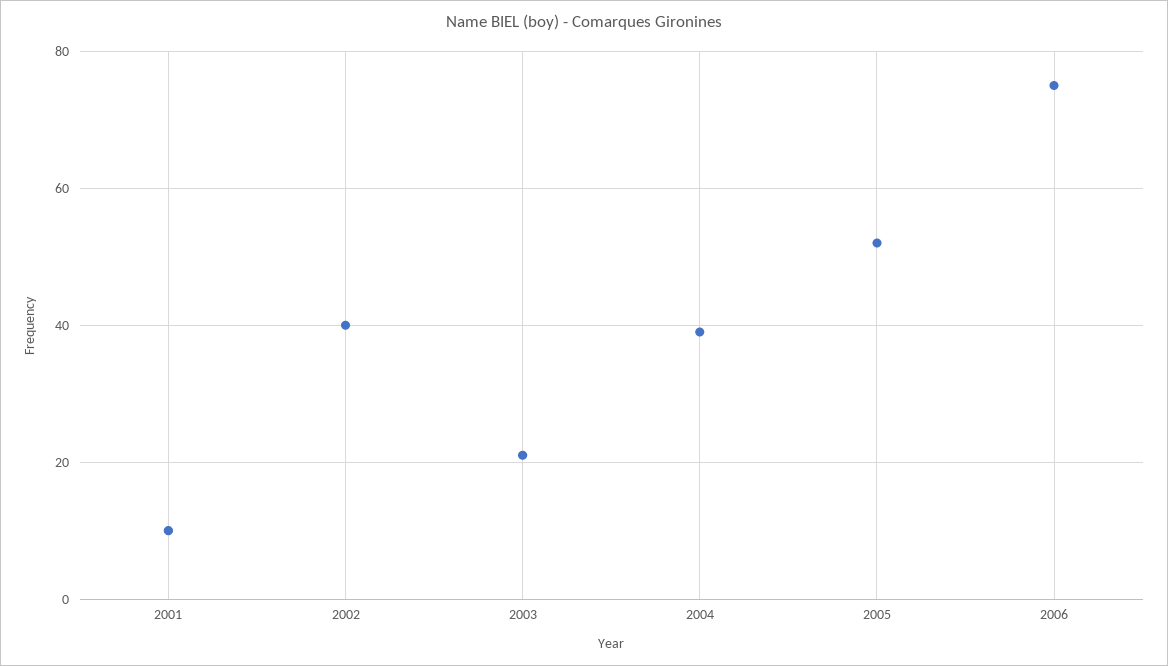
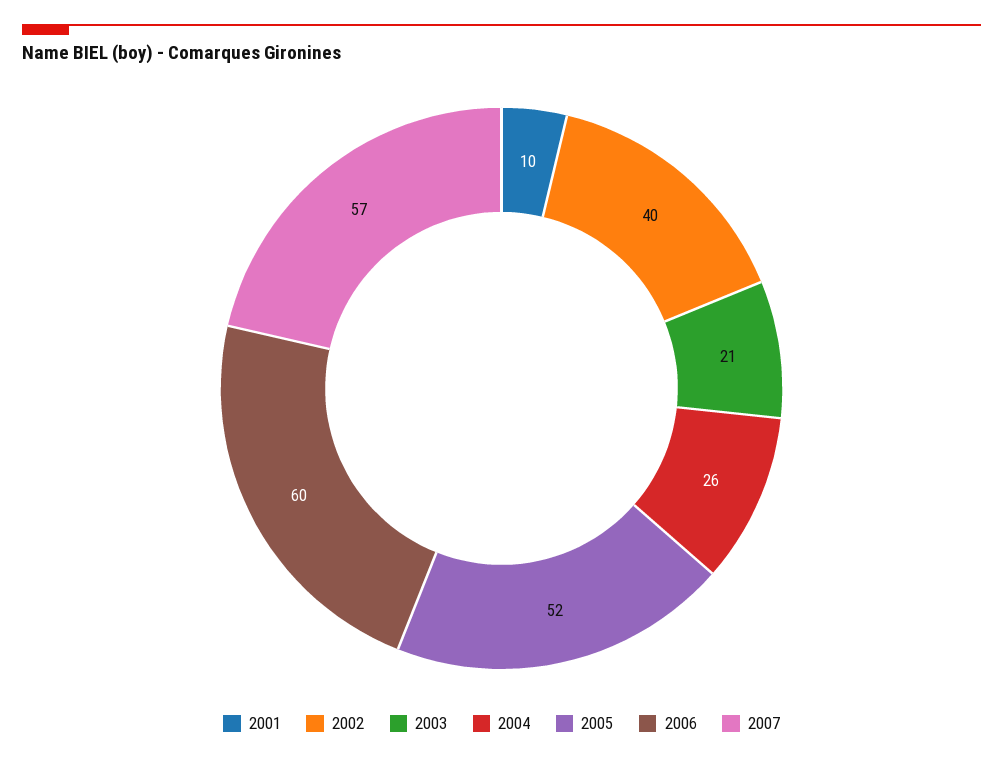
2004: 40 -> 26
2006: 75 -> 60
2007: none -> 57

